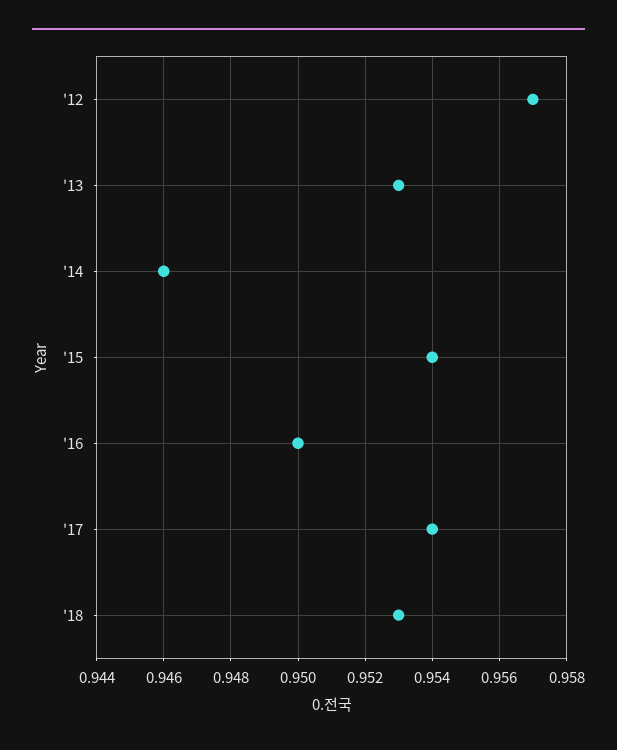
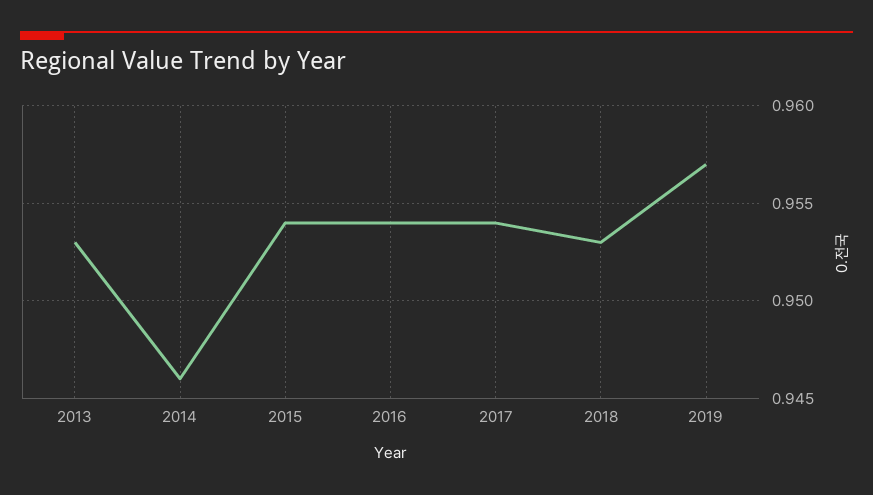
'12: 0.957 -> none
'16: 0.95 -> 0.954
2019: none -> 0.957

